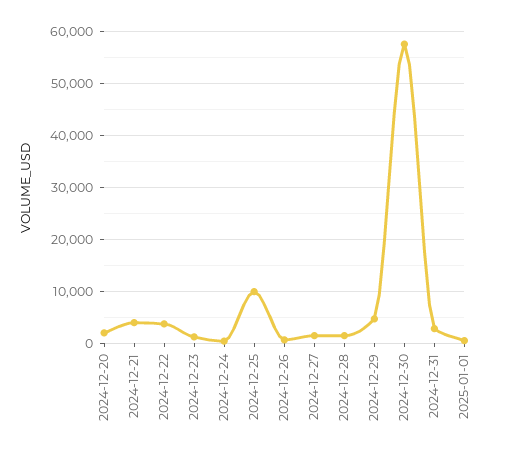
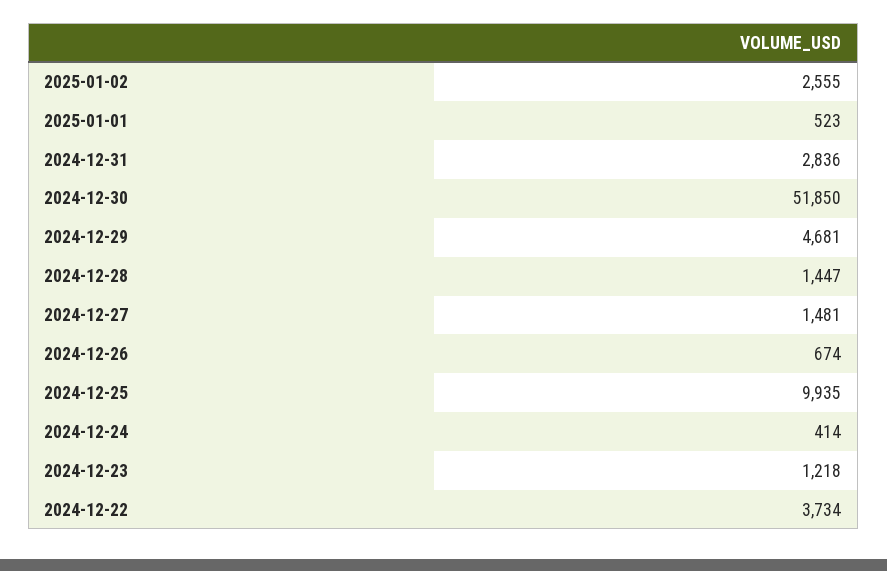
2024-12-20: 2000 -> none
2024-12-21: 4000 -> none
2024-12-30: 58000 -> 51850
2025-01-02: none -> 2555

